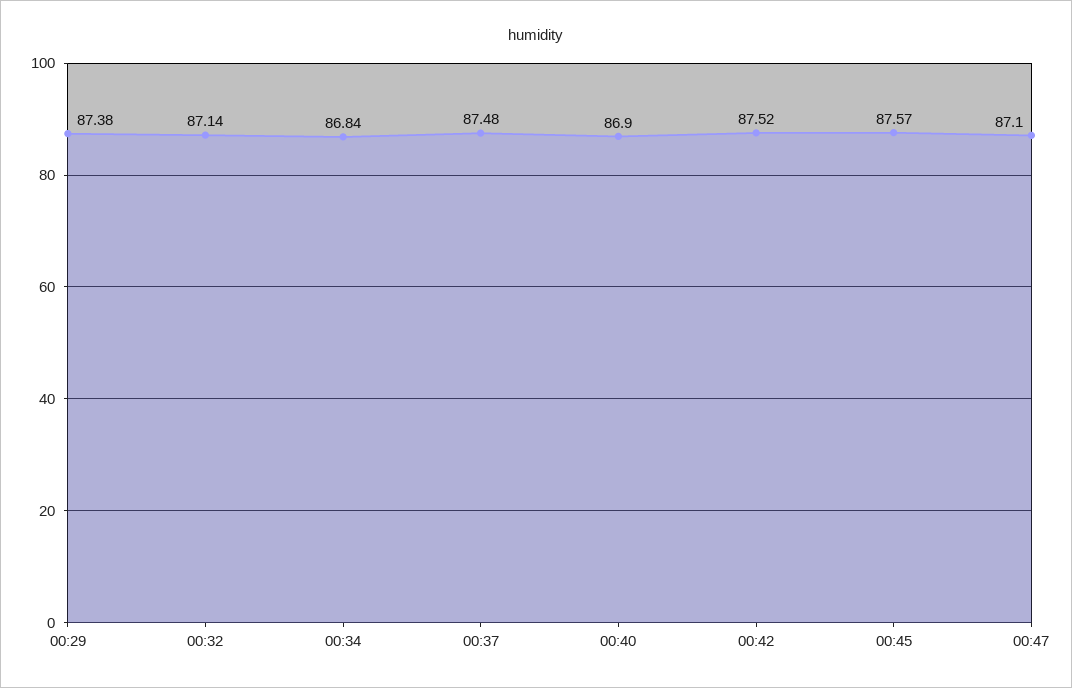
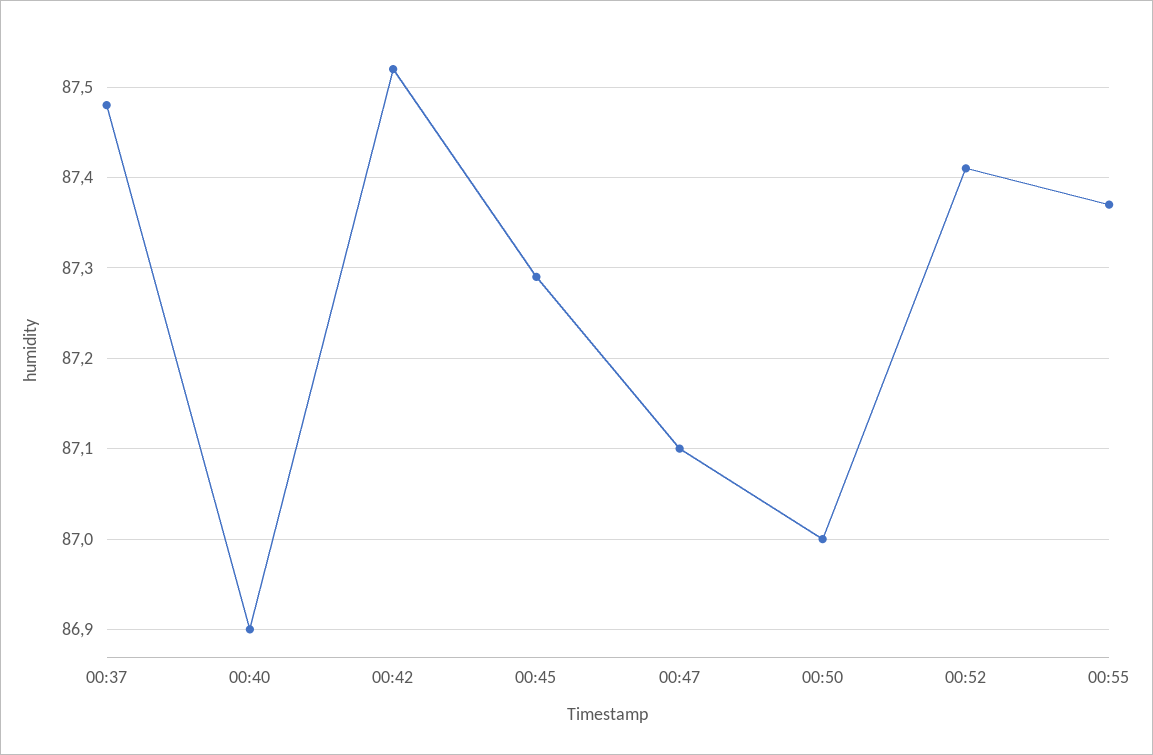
00:29: 87.38 -> none
00:32: 87.14 -> none
00:34: 86.84 -> none
00:45: 87.57 -> 87.29
00:50: none -> 87
00:52: none -> 87.41
00:55: none -> 87.37

